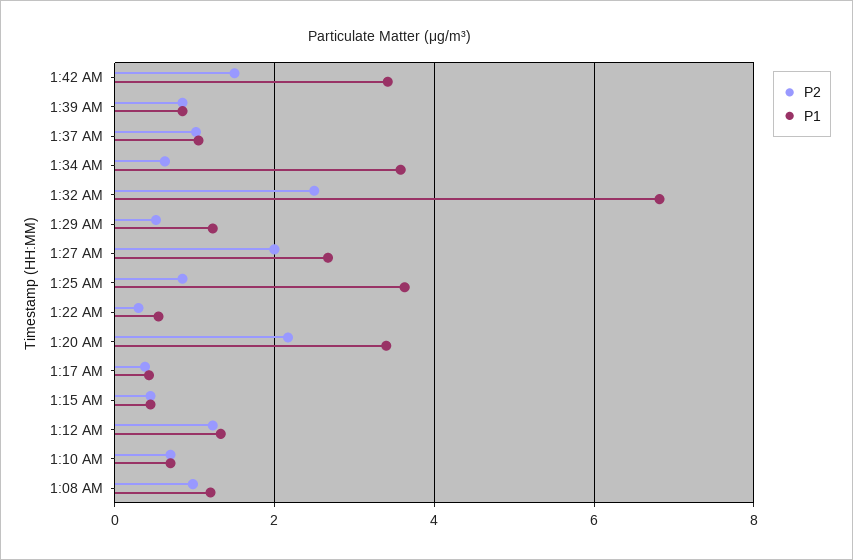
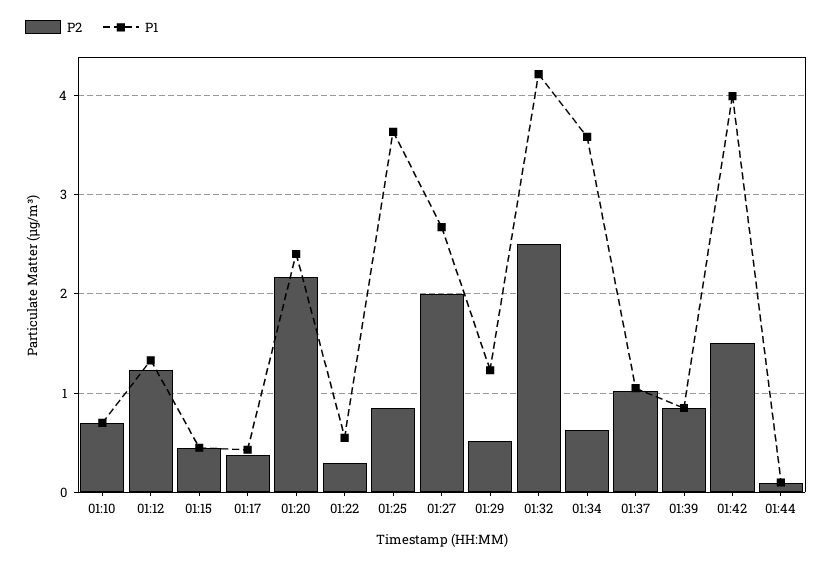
P1, 1:42 AM: 3.4 -> 4
P1, 1:32 AM: 6.8 -> 4.2
P1, 1:20 AM: 3.4 -> 2.4
P2, 1:08 AM: 1 -> none
P1, 1:08 AM: 1.2 -> none
P2, 01:44: none -> 0.1
P1, 01:44: none -> 0.1

